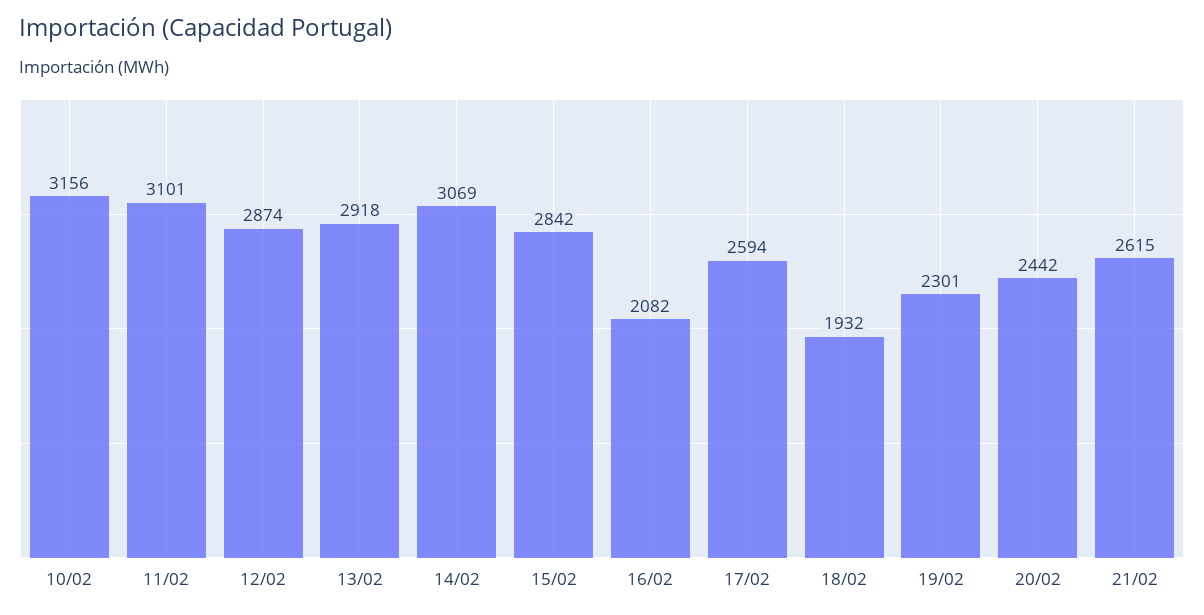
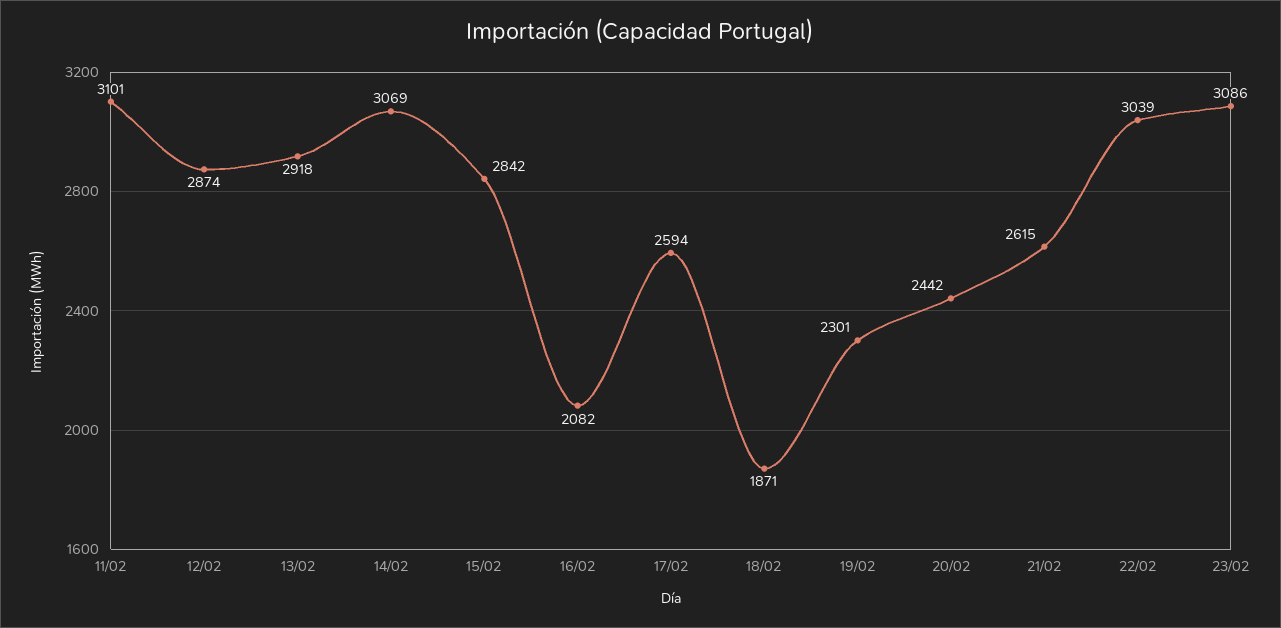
10/02: 3156 -> none
18/02: 1932 -> 1871
22/02: none -> 3039
23/02: none -> 3086

